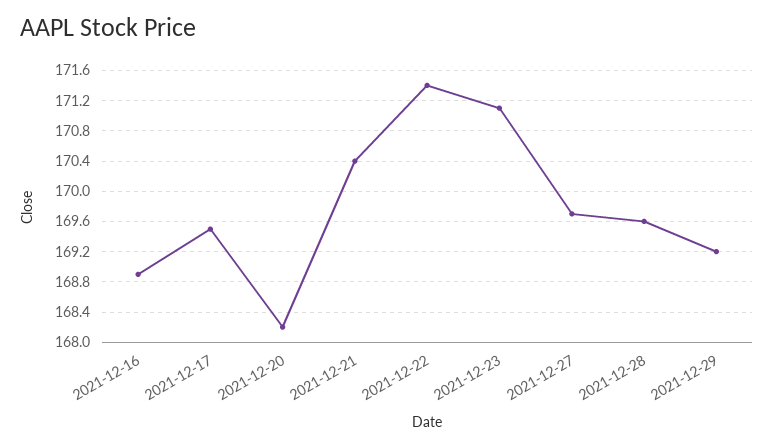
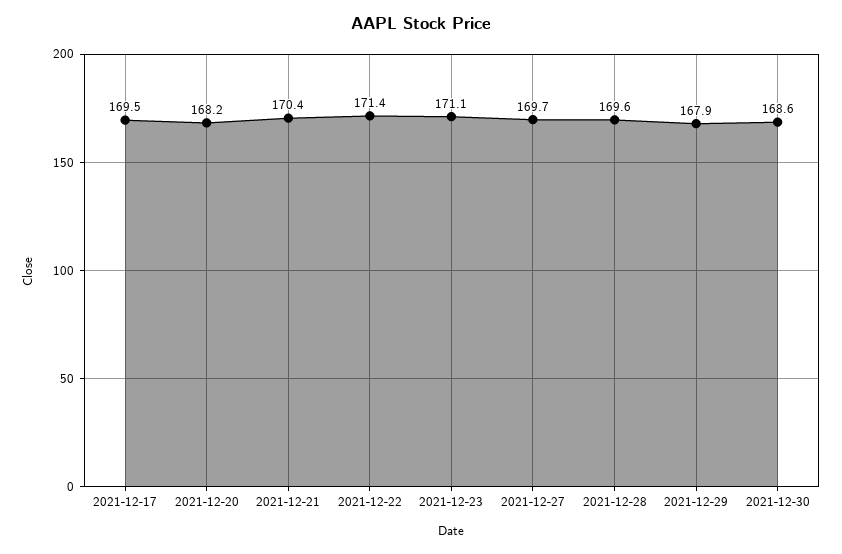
2021-12-16: 168.9 -> none
2021-12-29: 169.2 -> 167.9
2021-12-30: none -> 168.6

